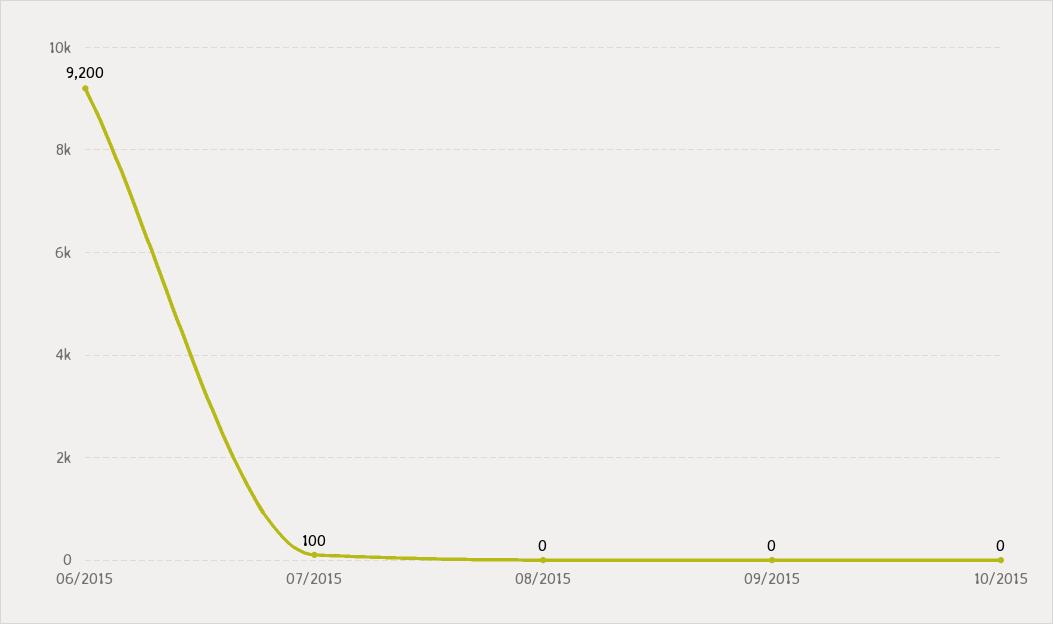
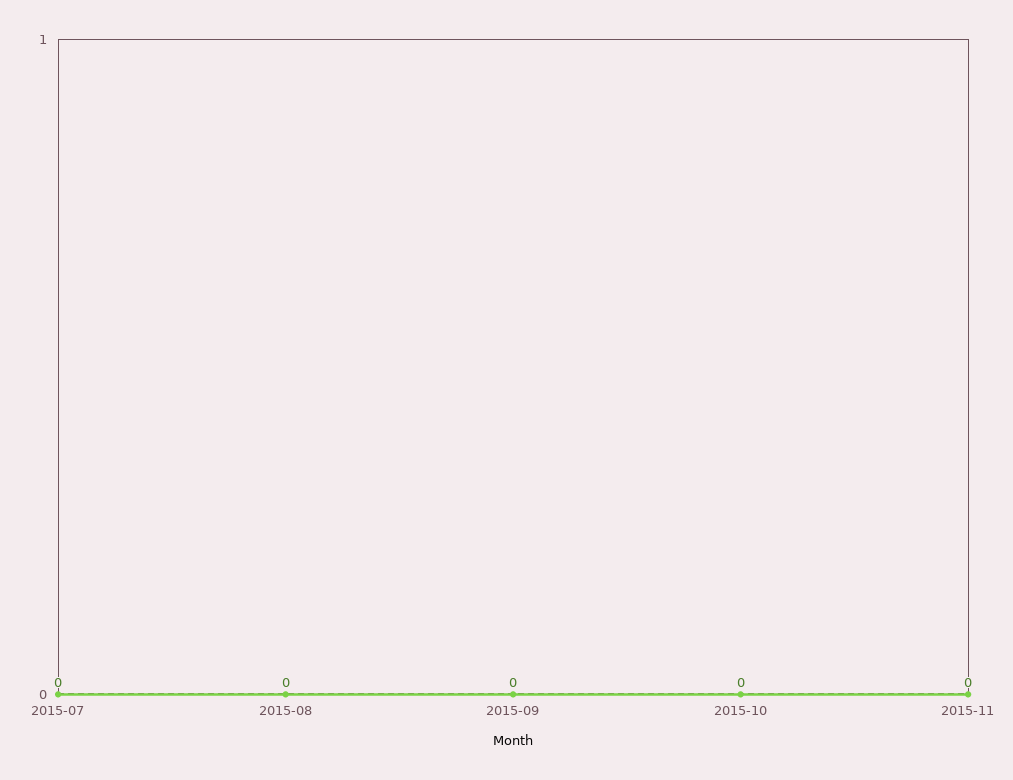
06/2015: 9200 -> none
07/2015: 100 -> 0
2015-11: none -> 0

